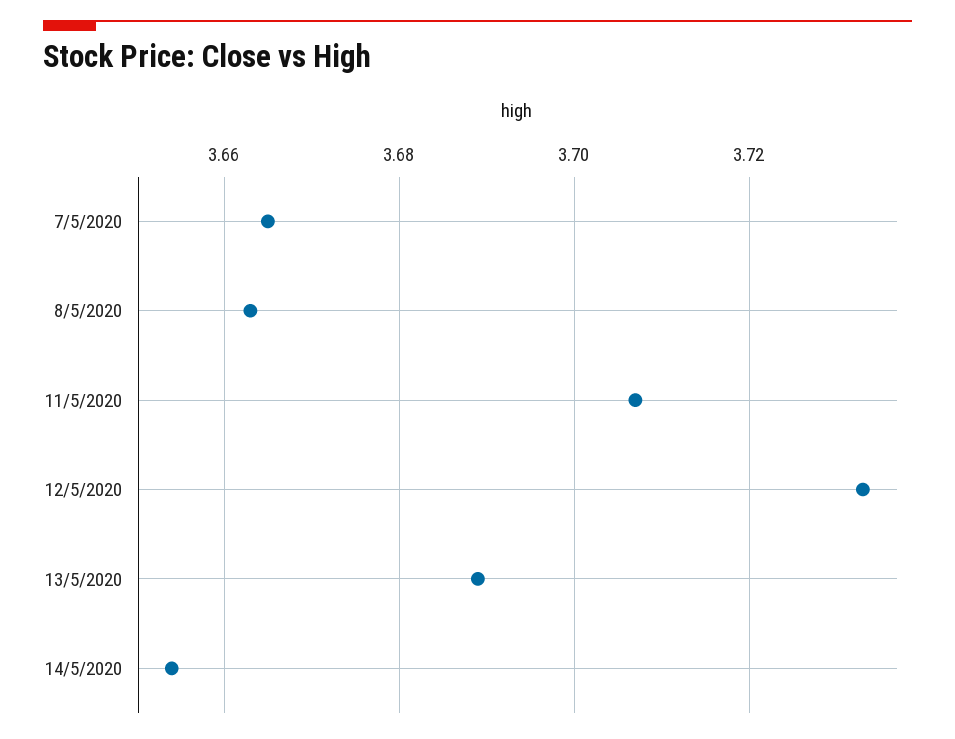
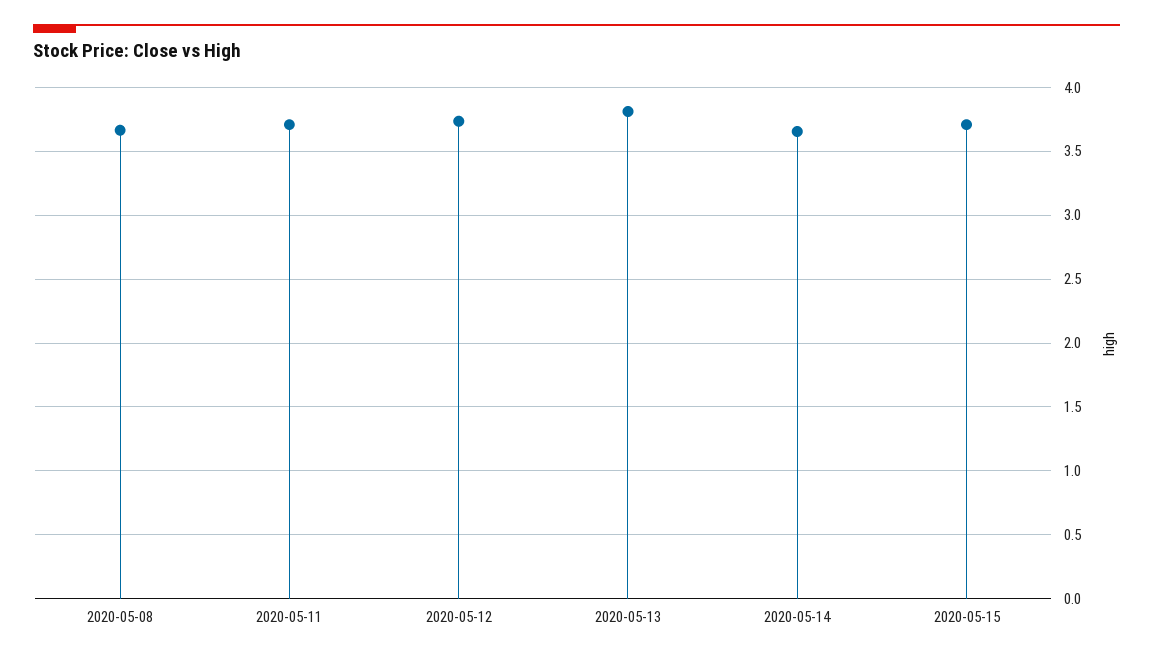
7/5/2020: 3.665 -> none
13/5/2020: 3.69 -> 3.8
2020-05-15: none -> 3.7

